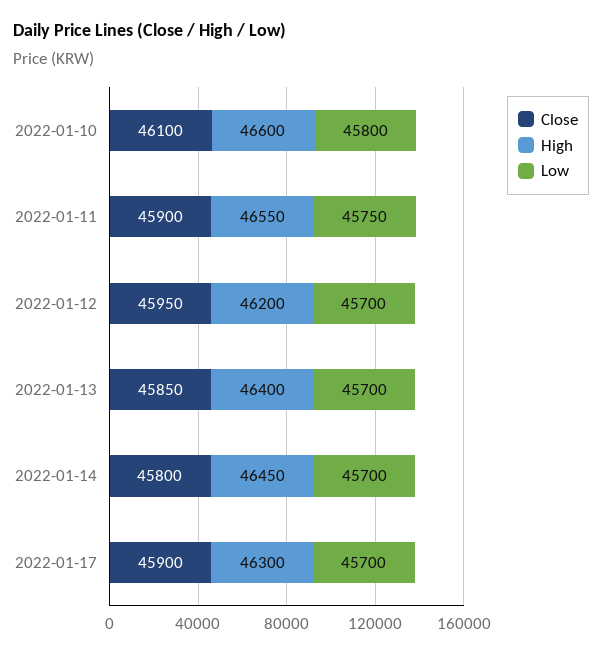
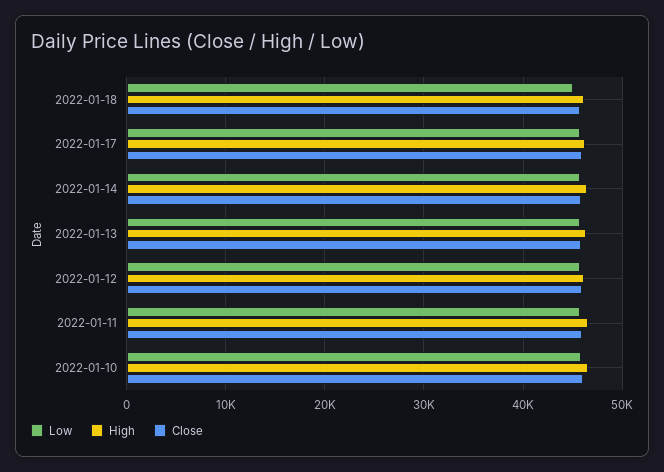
Low, 2022-01-18: none -> 45000
High, 2022-01-18: none -> 46000
Close, 2022-01-18: none -> 46000

